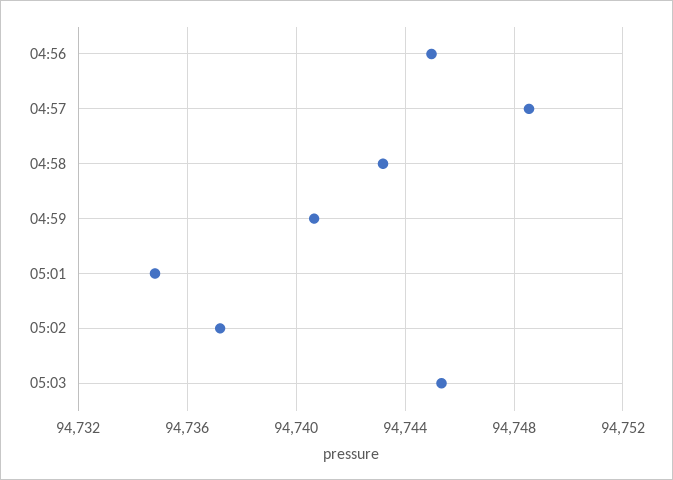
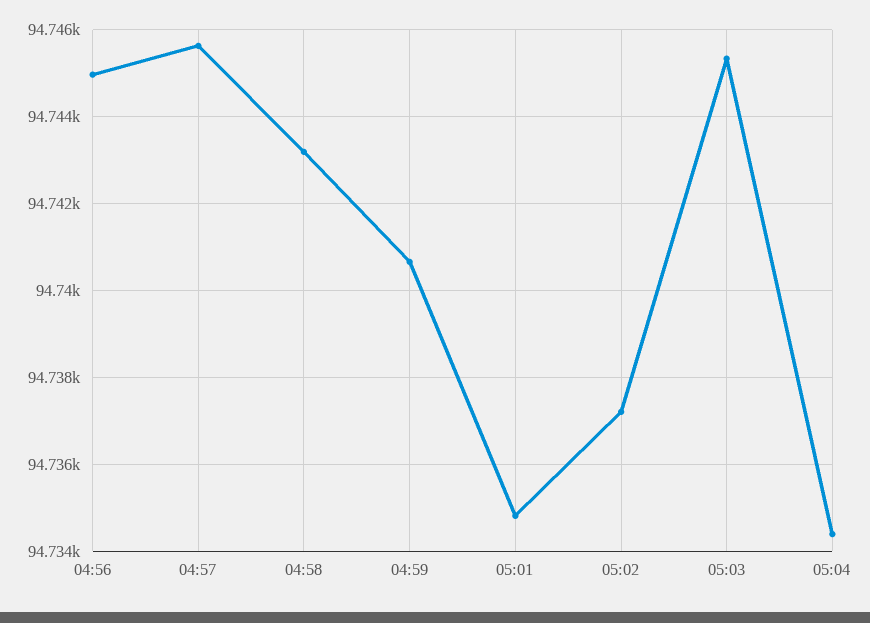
04:57: 94748.5 -> 94745.6
05:04: none -> 94734.4

